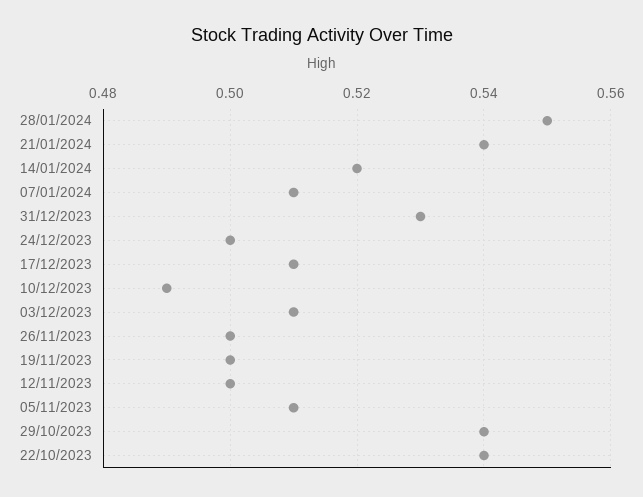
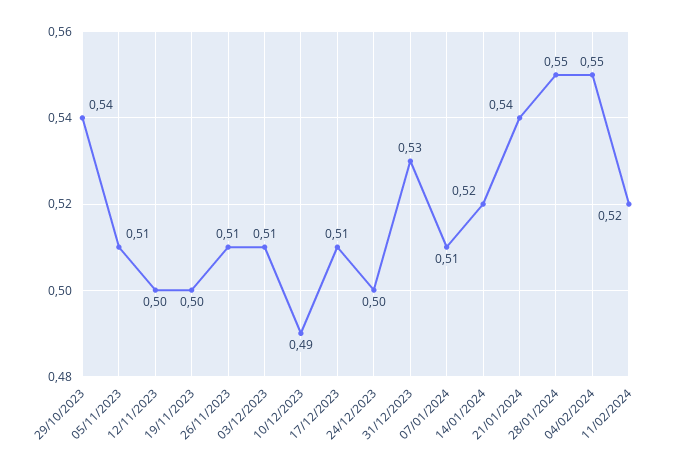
26/11/2023: 0.5 -> 0.51
22/10/2023: 0.54 -> none
04/02/2024: none -> 0.55
11/02/2024: none -> 0.52

